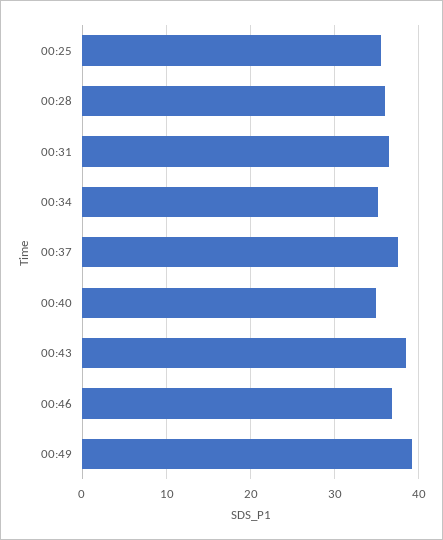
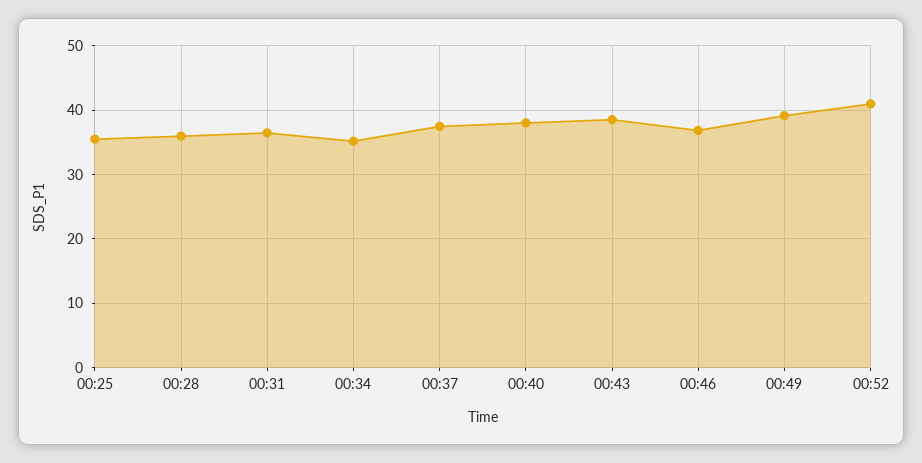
00:40: 35 -> 38
00:52: none -> 41

